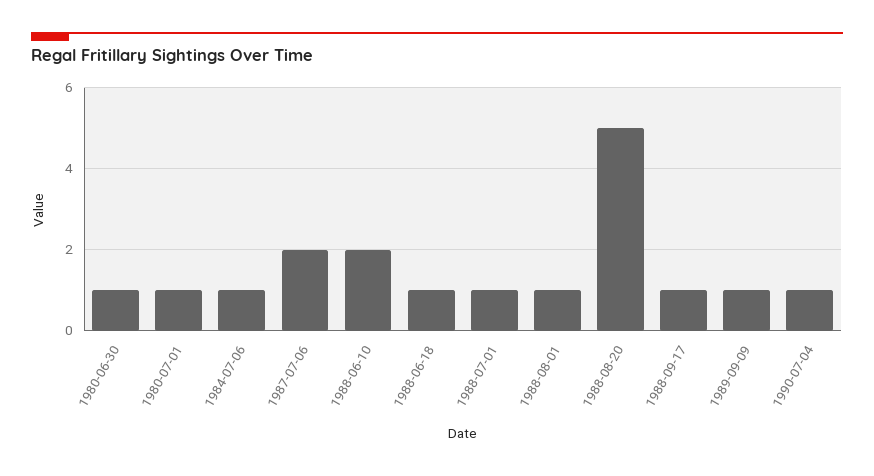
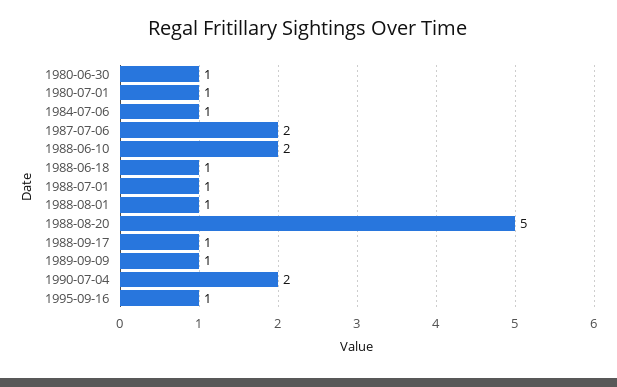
1990-07-04: 1 -> 2
1995-09-16: none -> 1

